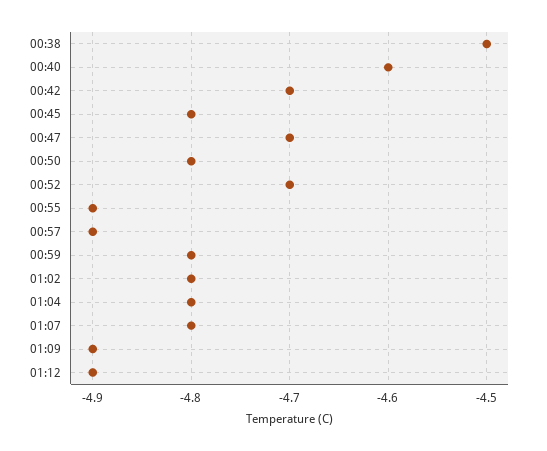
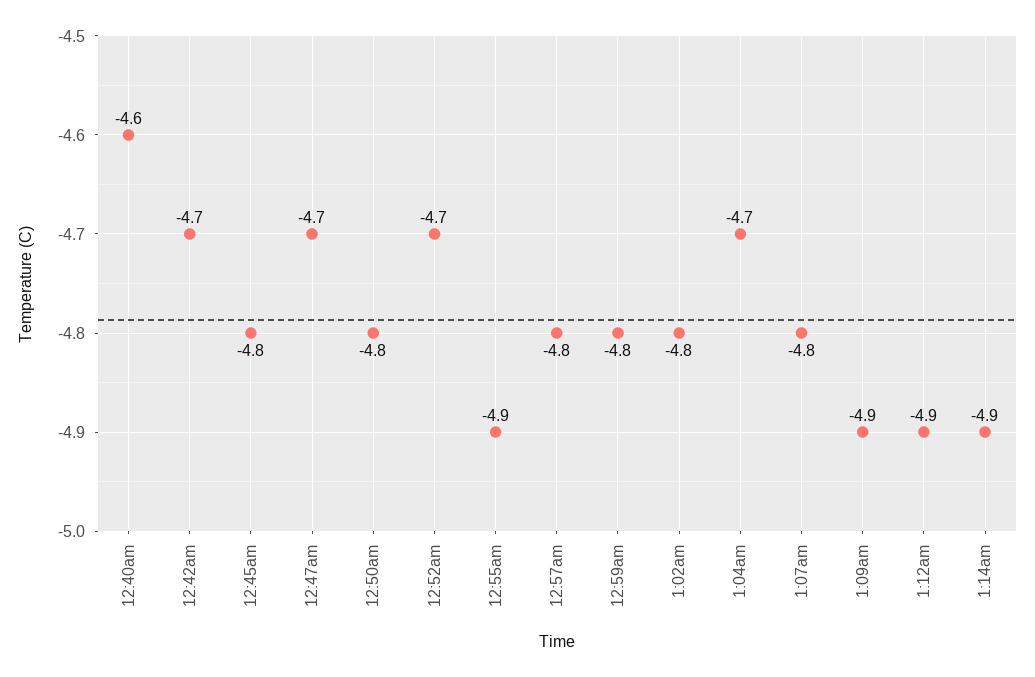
00:38: -4.5 -> none
00:57: -4.9 -> -4.8
01:04: -4.8 -> -4.7
1:14am: none -> -4.9

